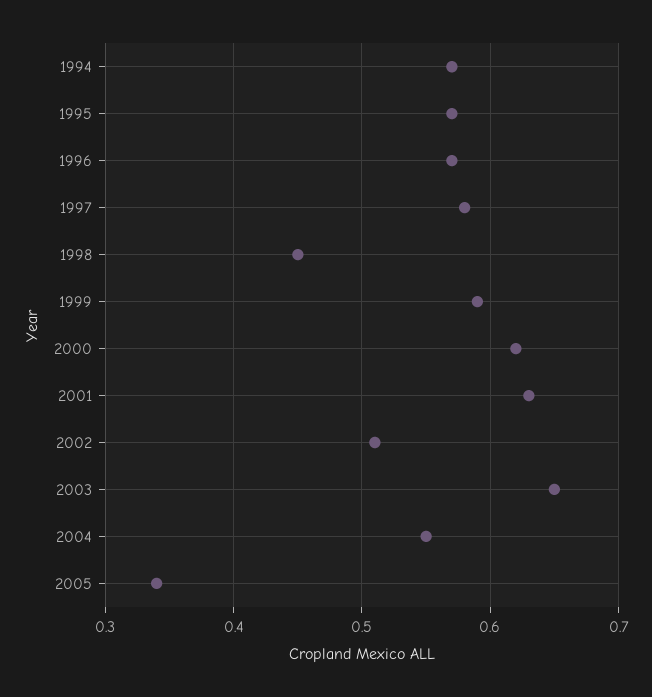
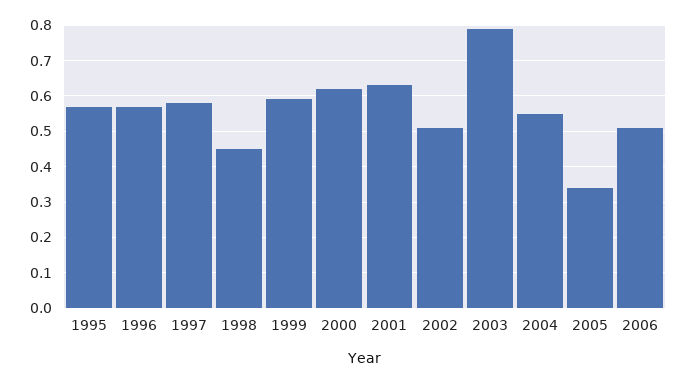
1994: 0.57 -> none
2003: 0.65 -> 0.8
2006: none -> 0.5

